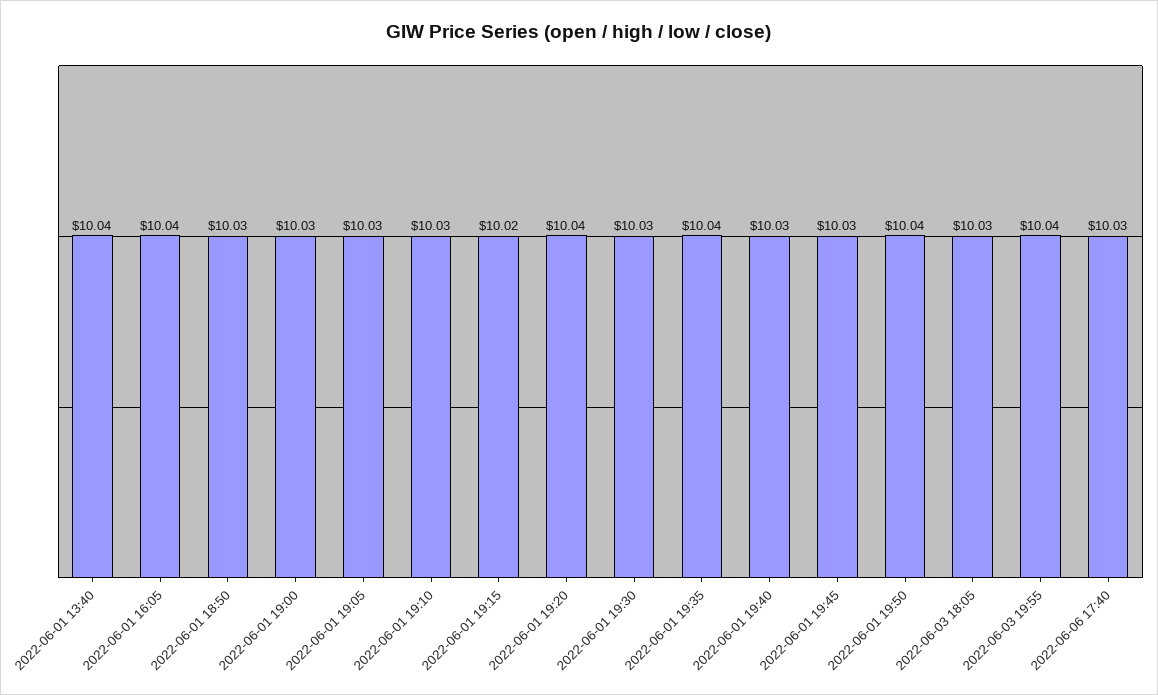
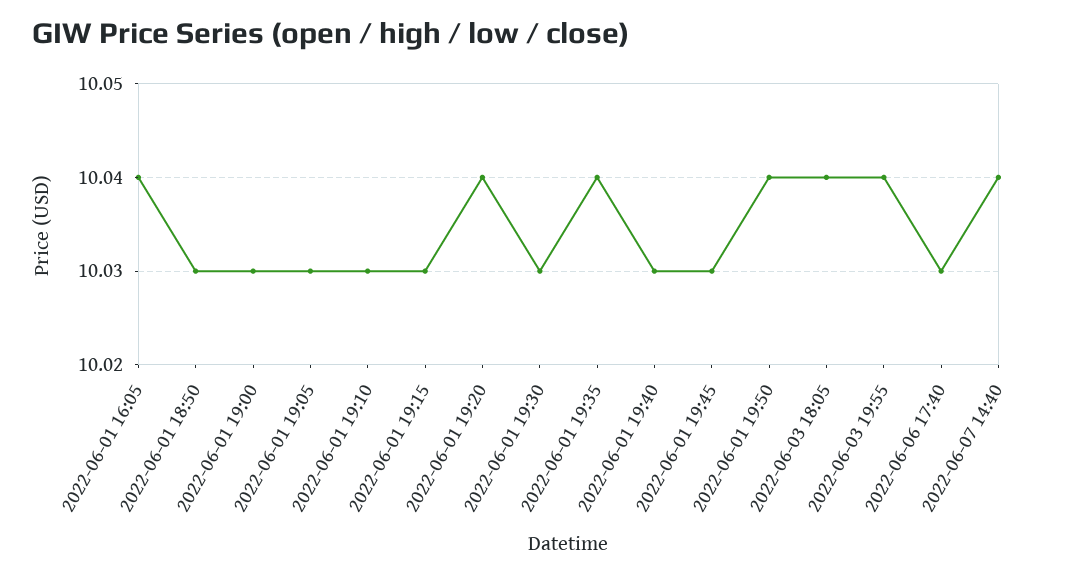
2022-06-01 13:40: 10.04 -> none
2022-06-01 19:15: 10.02 -> 10.03
2022-06-03 18:05: 10.03 -> 10.04
2022-06-07 14:40: none -> 10.04

